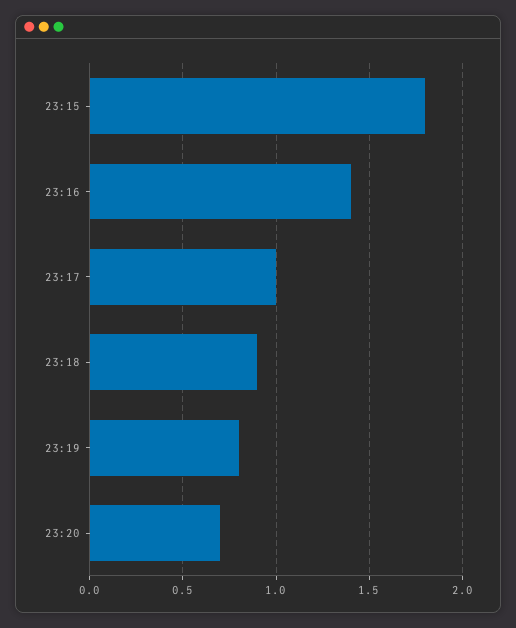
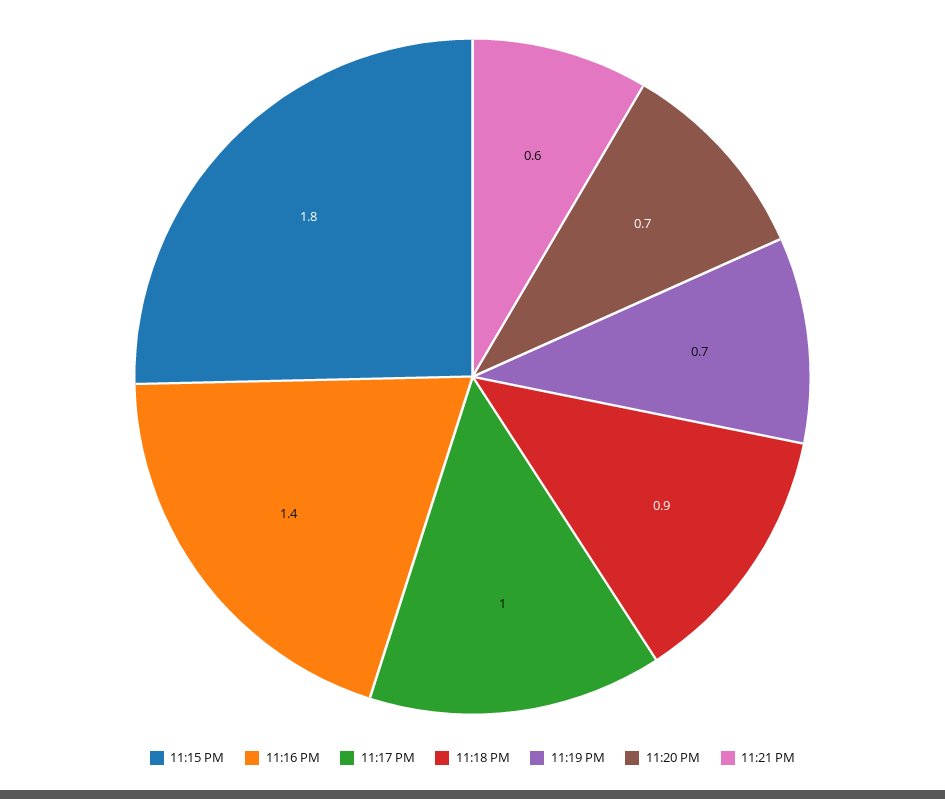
23:19: 0.8 -> 0.7
11:21 PM: none -> 0.6

